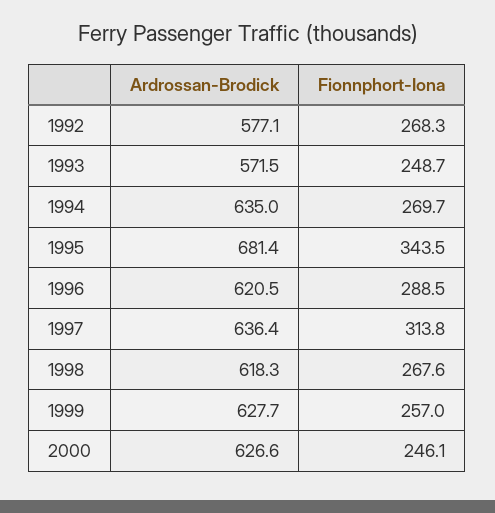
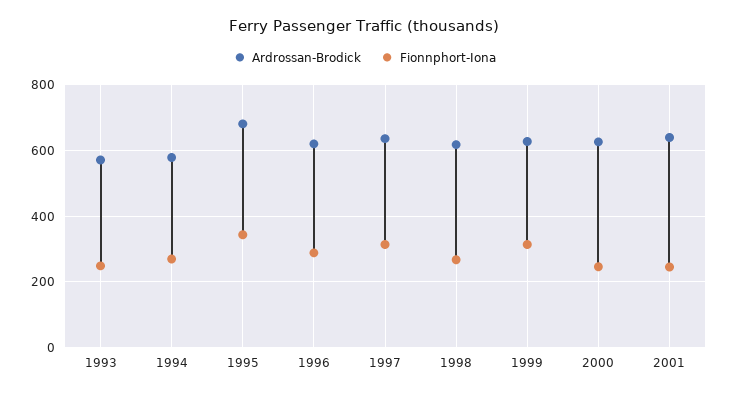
Ardrossan-Brodick, 1992: 577.1 -> none
Fionnphort-Iona, 1992: 268.3 -> none
Ardrossan-Brodick, 1994: 635 -> 580
Fionnphort-Iona, 1999: 257 -> 320
Ardrossan-Brodick, 2001: none -> 640
Fionnphort-Iona, 2001: none -> 240

